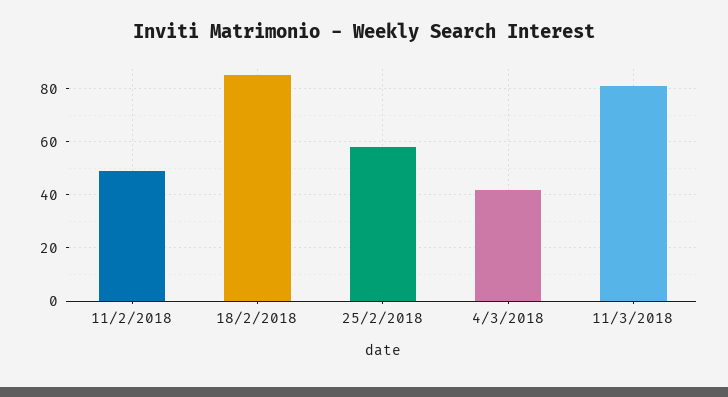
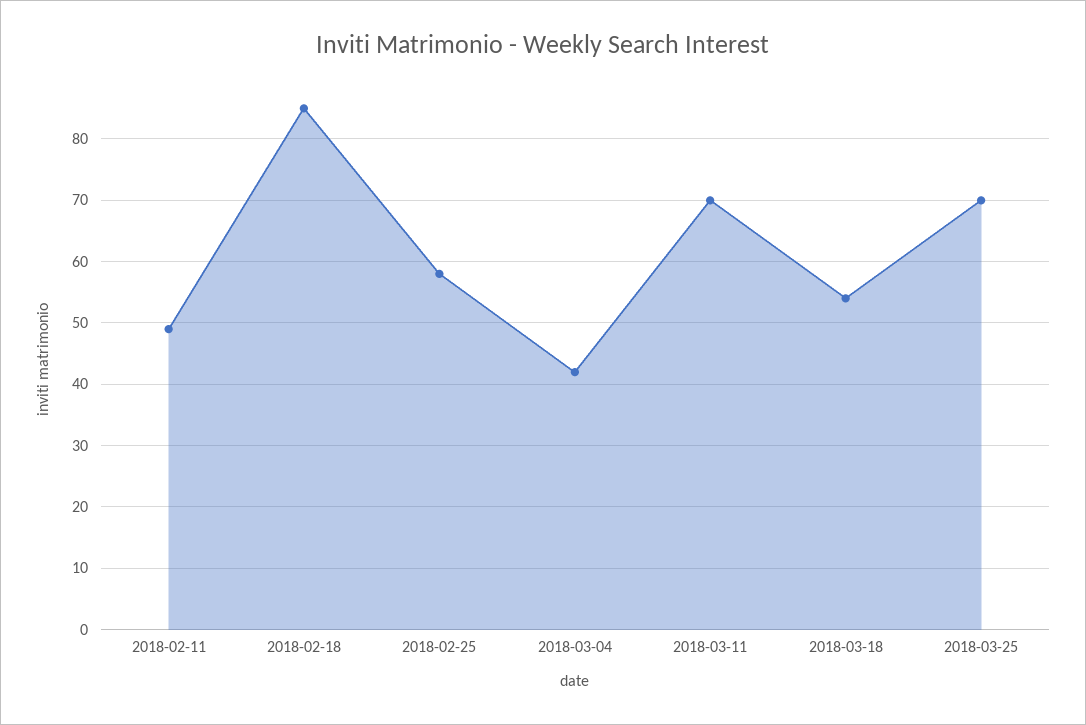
11/3/2018: 80 -> 70
2018-03-18: none -> 54
2018-03-25: none -> 70

